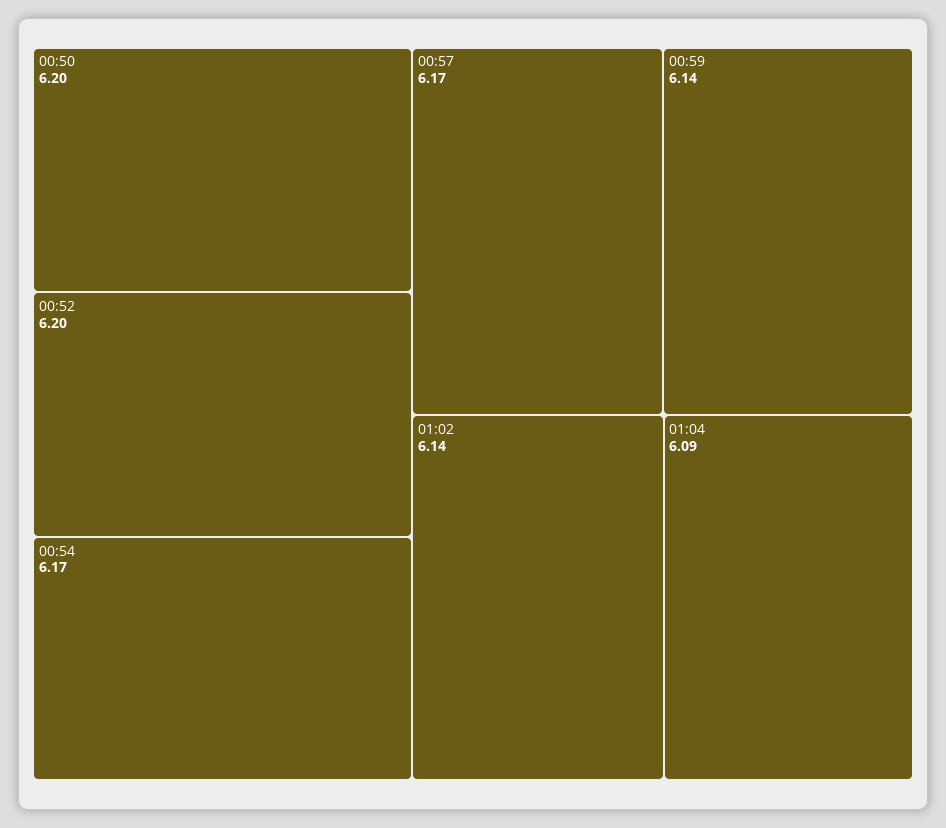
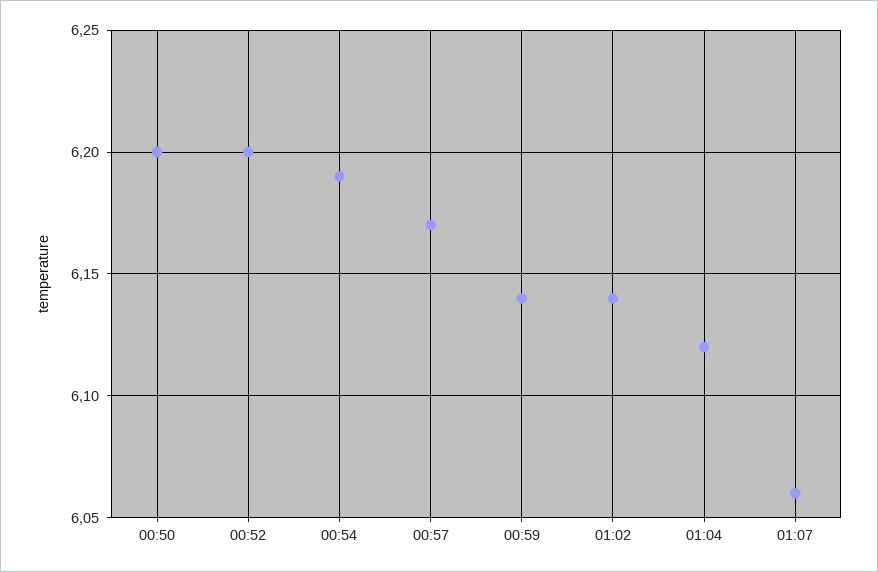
00:54: 6.17 -> 6.19
01:04: 6.09 -> 6.12
01:07: none -> 6.06

